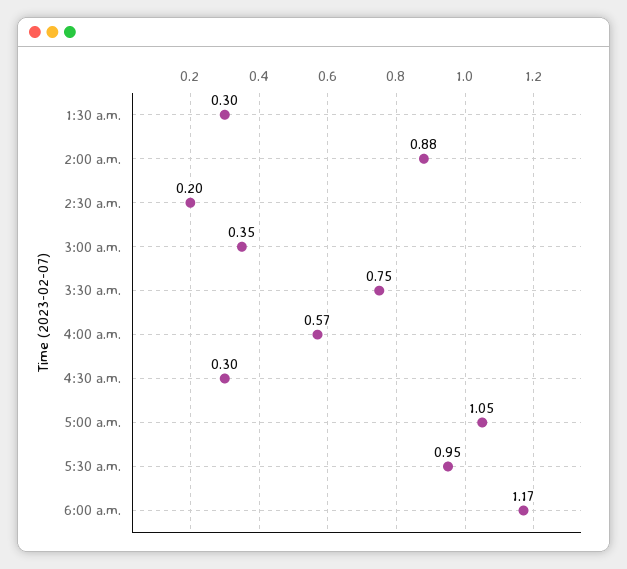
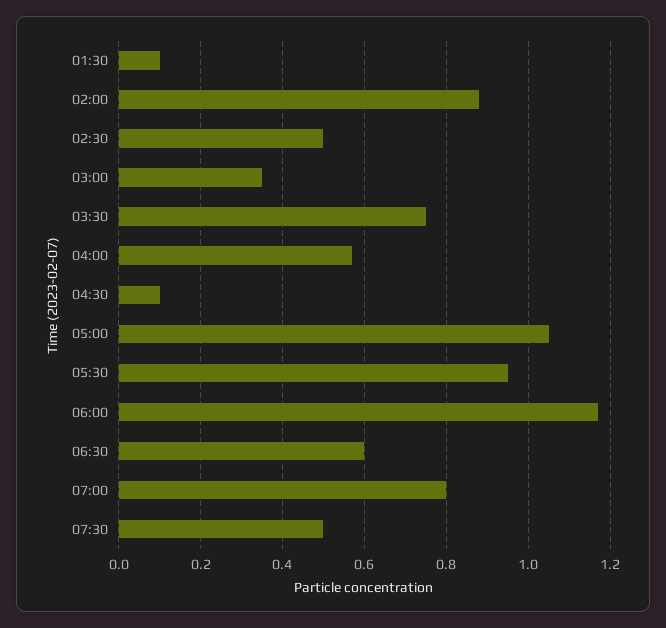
1:30 a.m.: 0.3 -> 0.1
2:30 a.m.: 0.2 -> 0.5
4:30 a.m.: 0.3 -> 0.1
06:30: none -> 0.6
07:00: none -> 0.8
07:30: none -> 0.5

